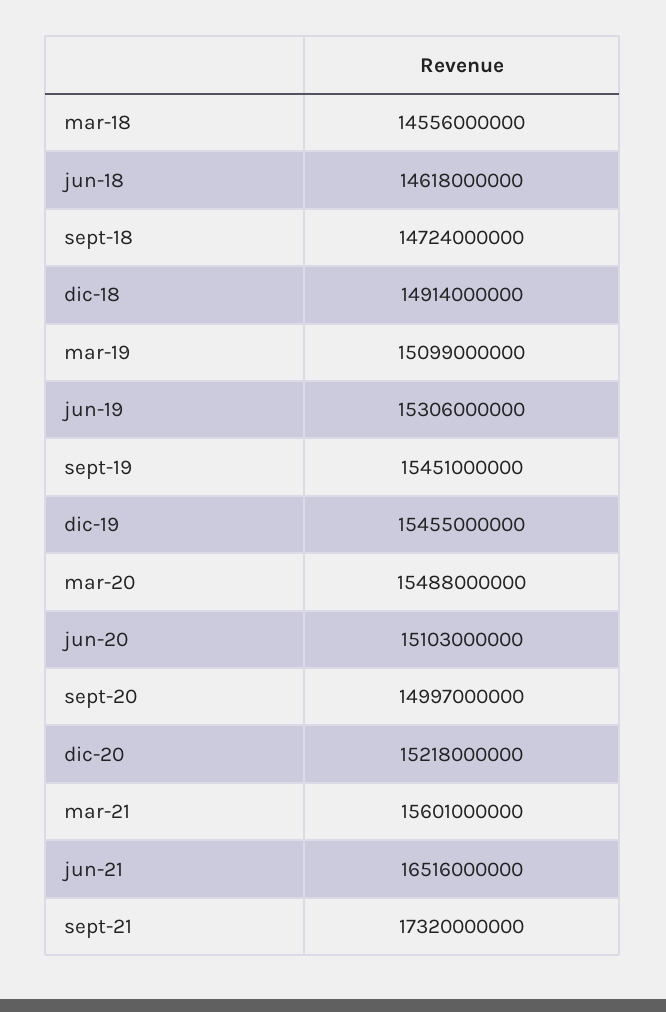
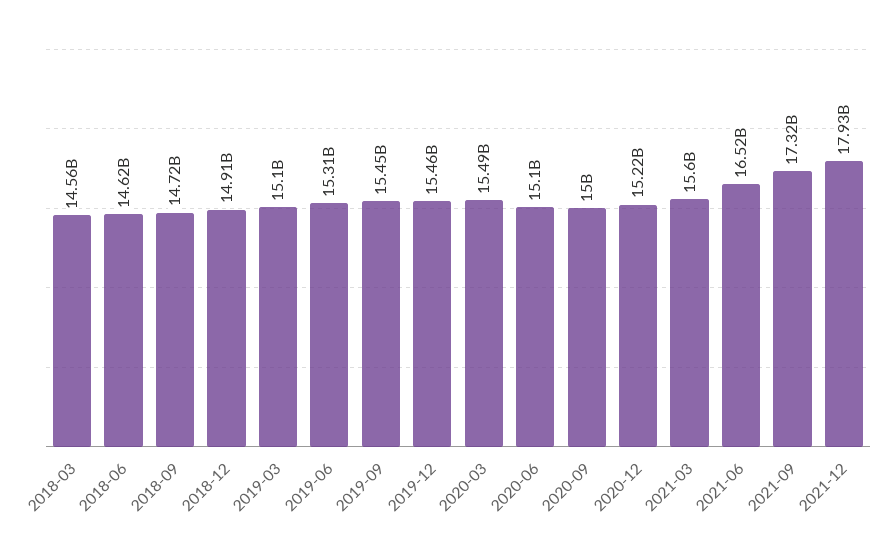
2021-12: none -> 17930000000

